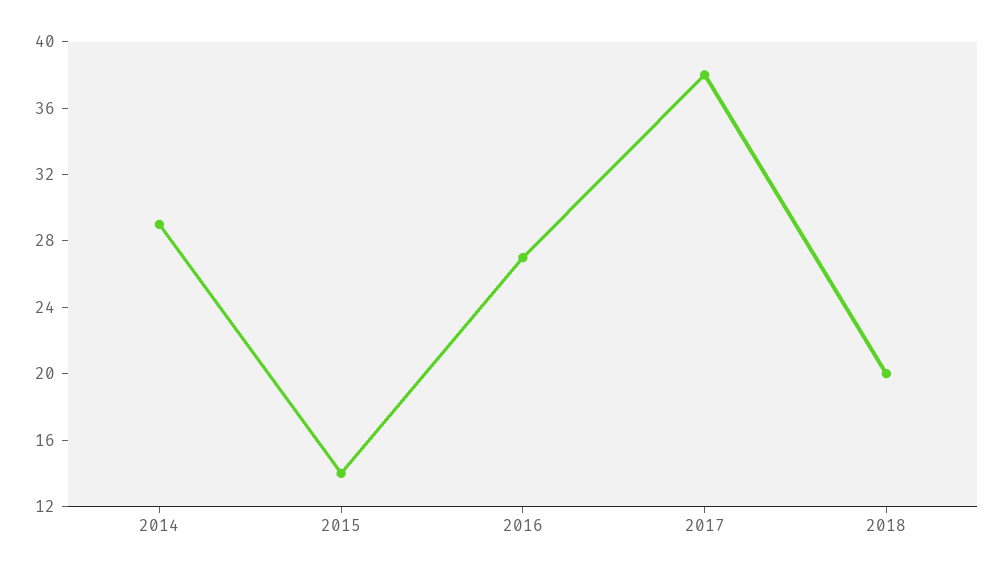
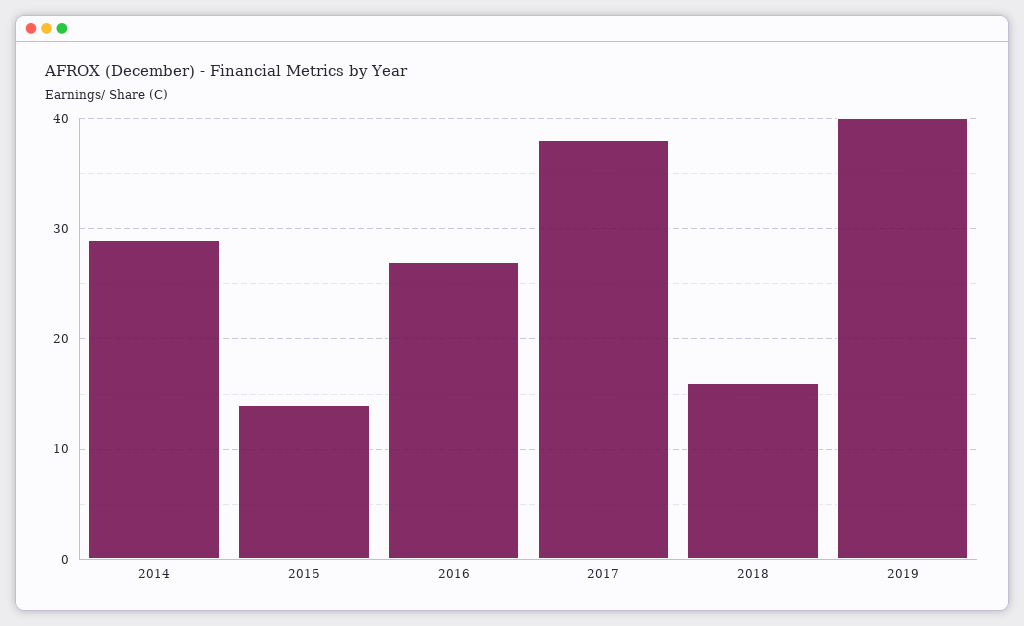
2018: 20 -> 16
2019: none -> 40

